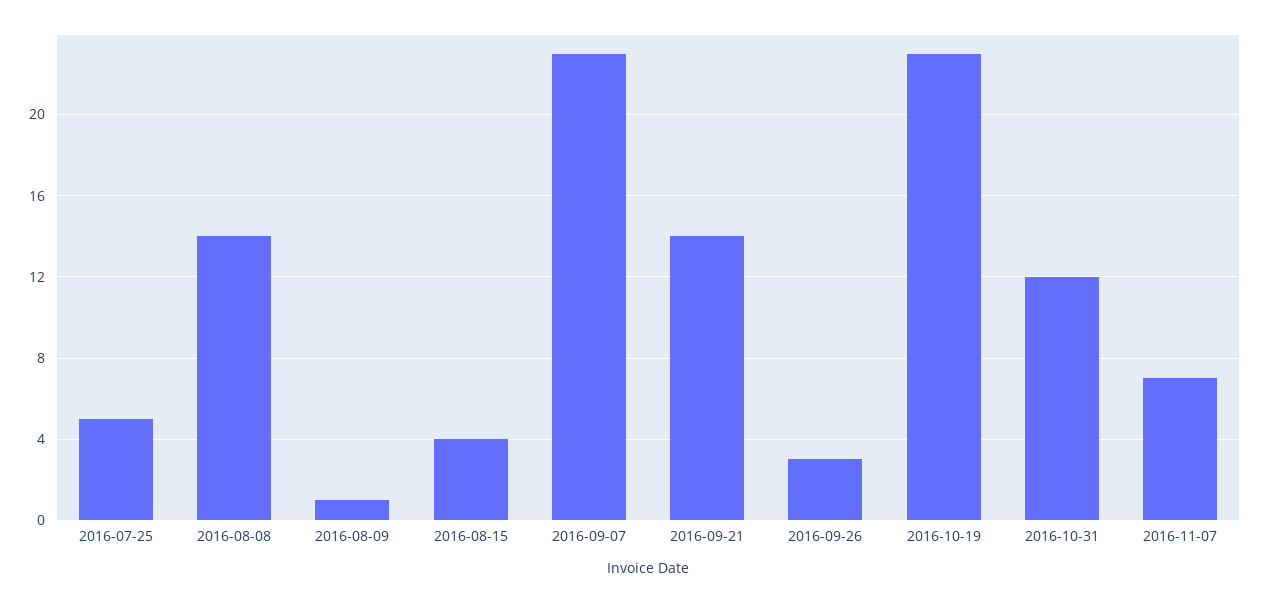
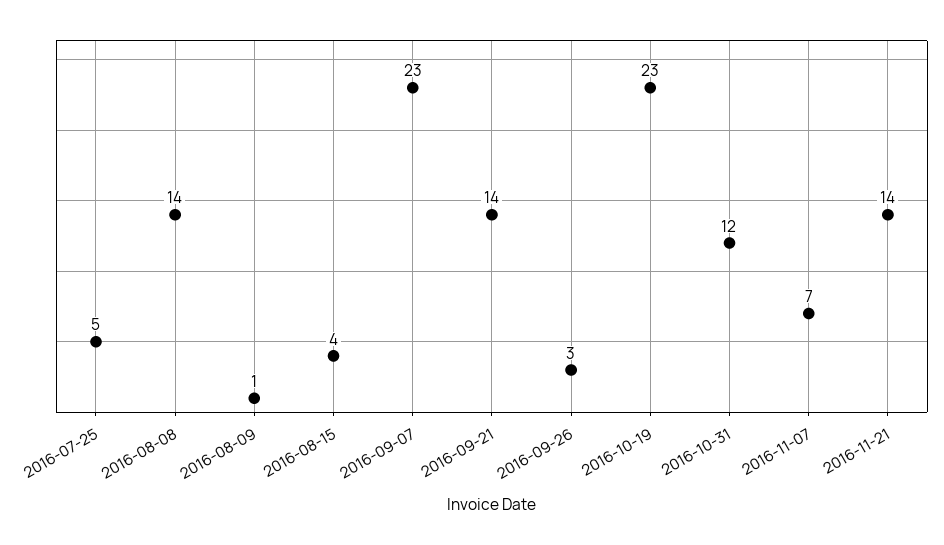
2016-11-21: none -> 14

